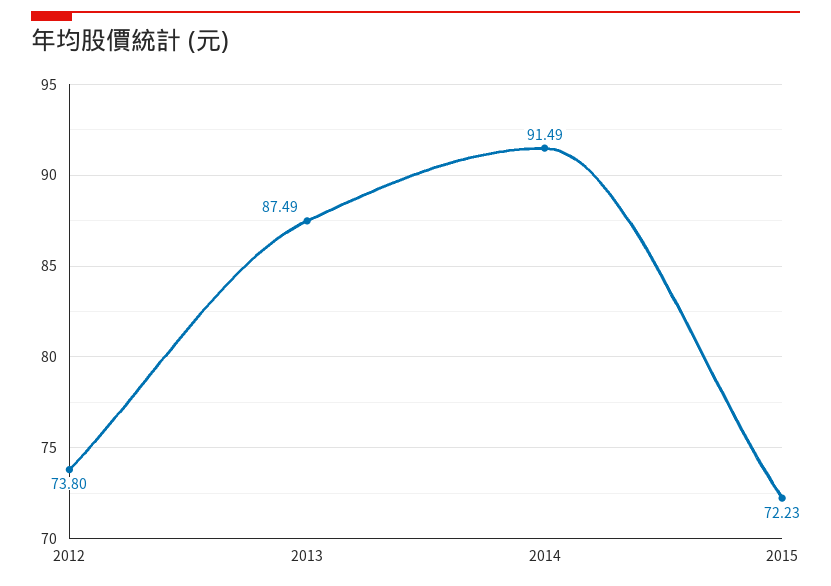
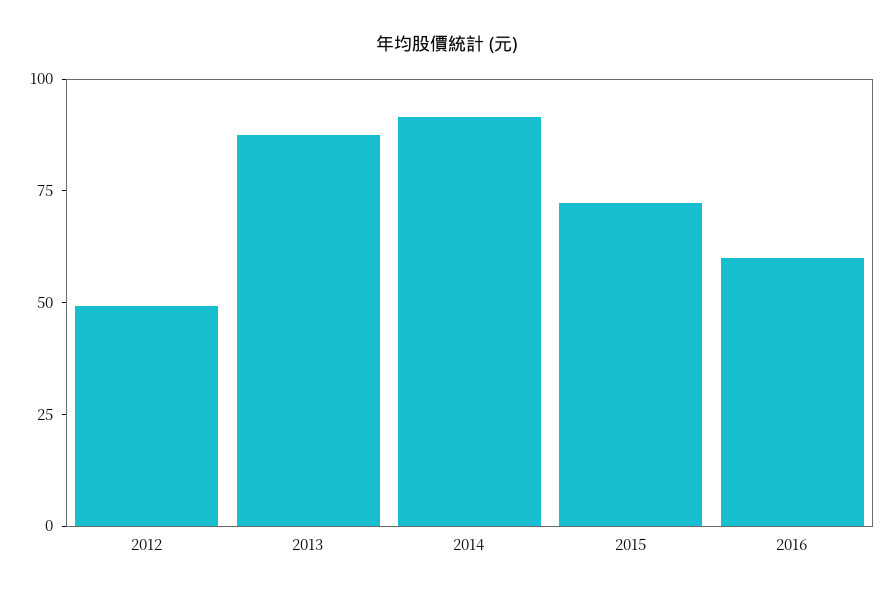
2012: 73.8 -> 50
2016: none -> 60

